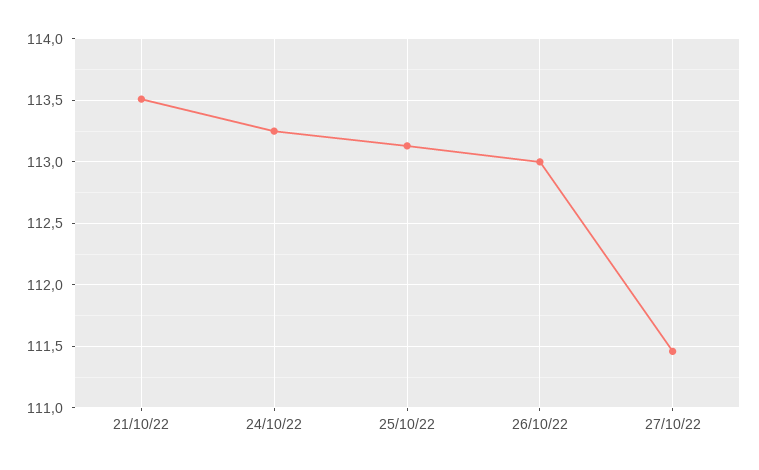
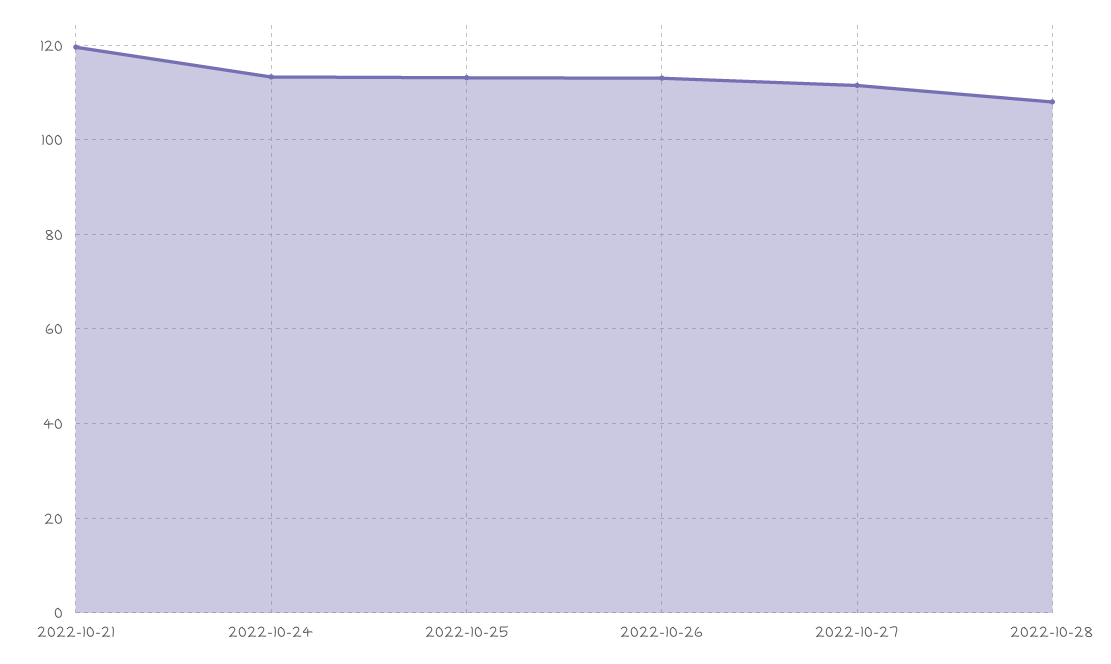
21/10/22: 113.5 -> 120
2022-10-28: none -> 108

